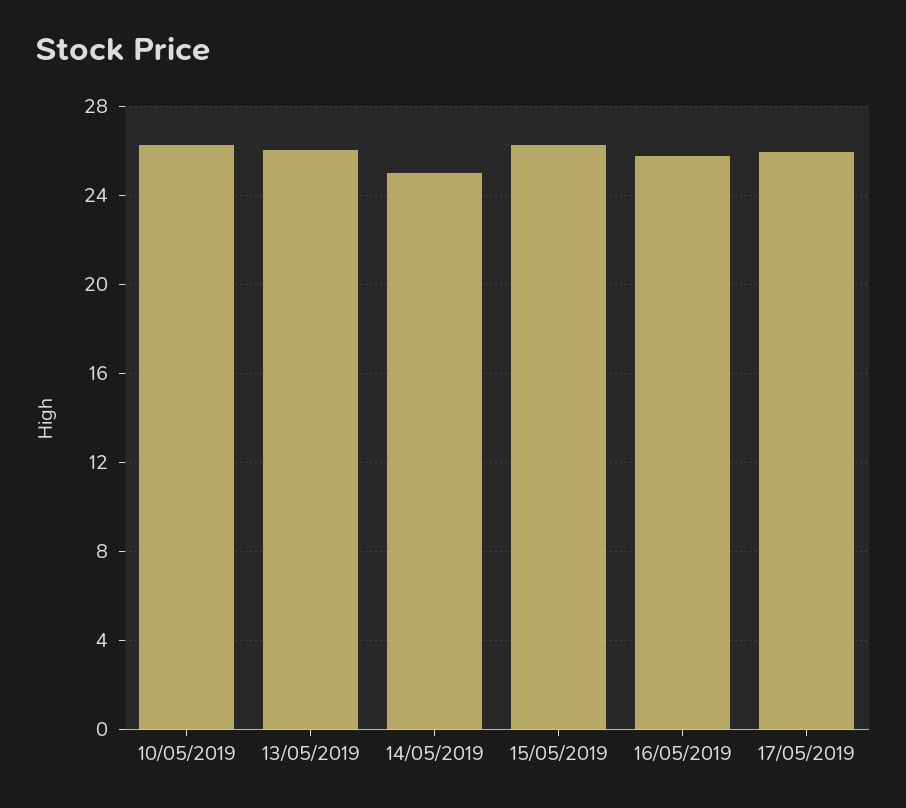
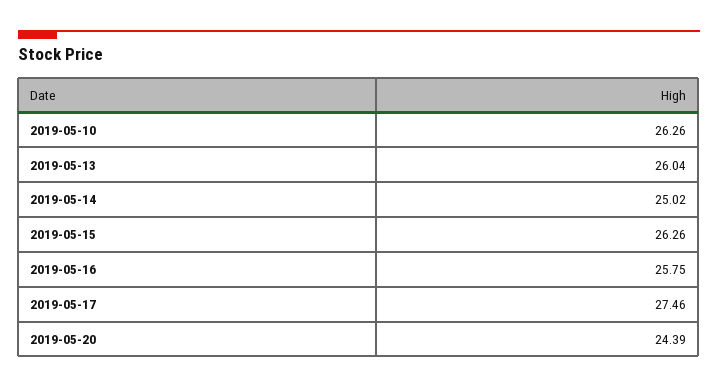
17/05/2019: 26 -> 27.46
2019-05-20: none -> 24.39

